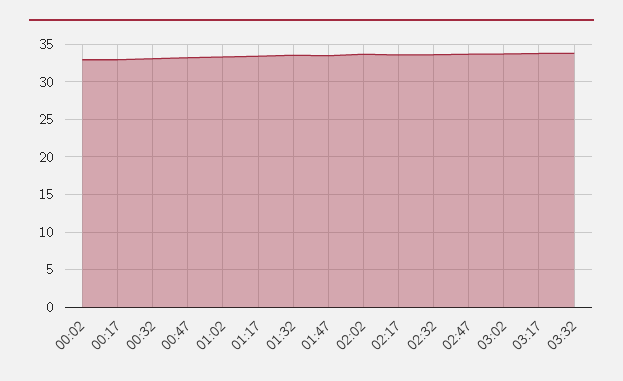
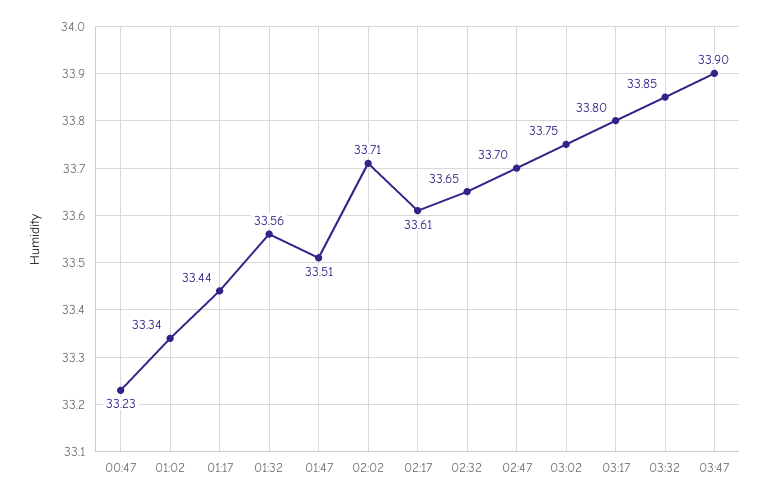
00:02: 33 -> none
00:17: 33 -> none
00:32: 33 -> none
03:47: none -> 33.9

